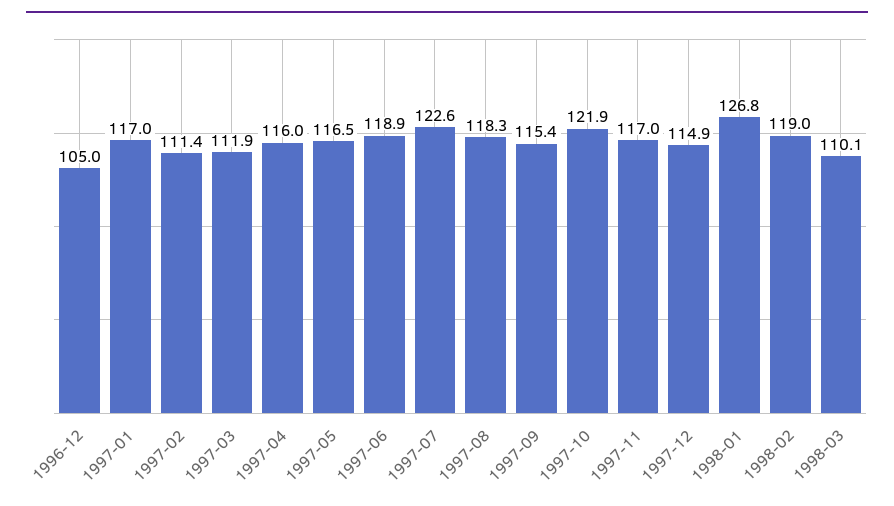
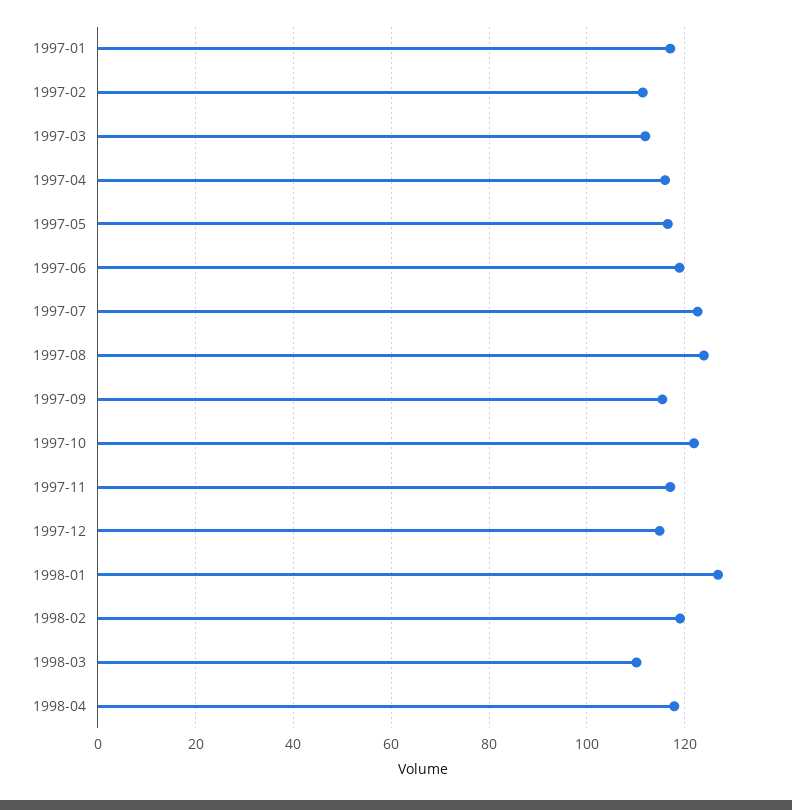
1996-12: 105 -> none
1997-08: 118.3 -> 124
1998-04: none -> 118

